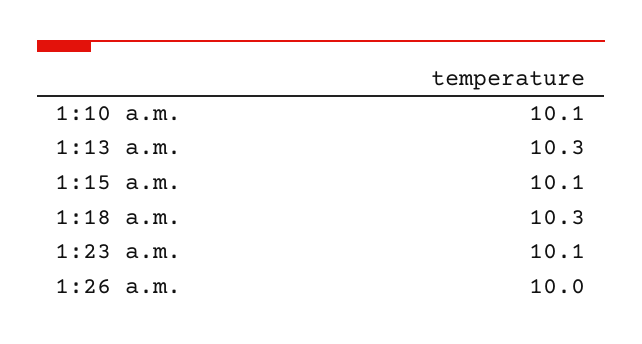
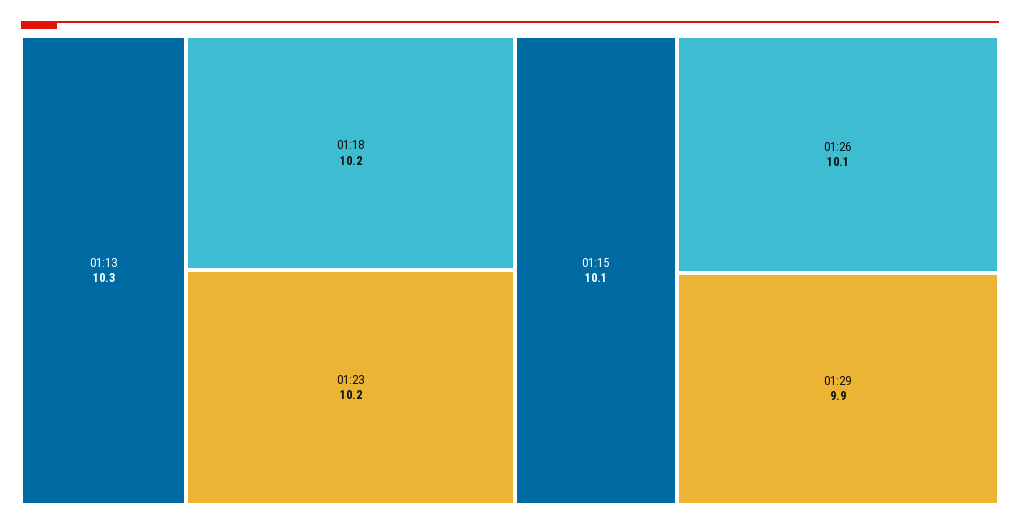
1:10 a.m.: 10.1 -> none
1:18 a.m.: 10.3 -> 10.2
1:23 a.m.: 10.1 -> 10.2
1:26 a.m.: 10 -> 10.1
01:29: none -> 9.9

